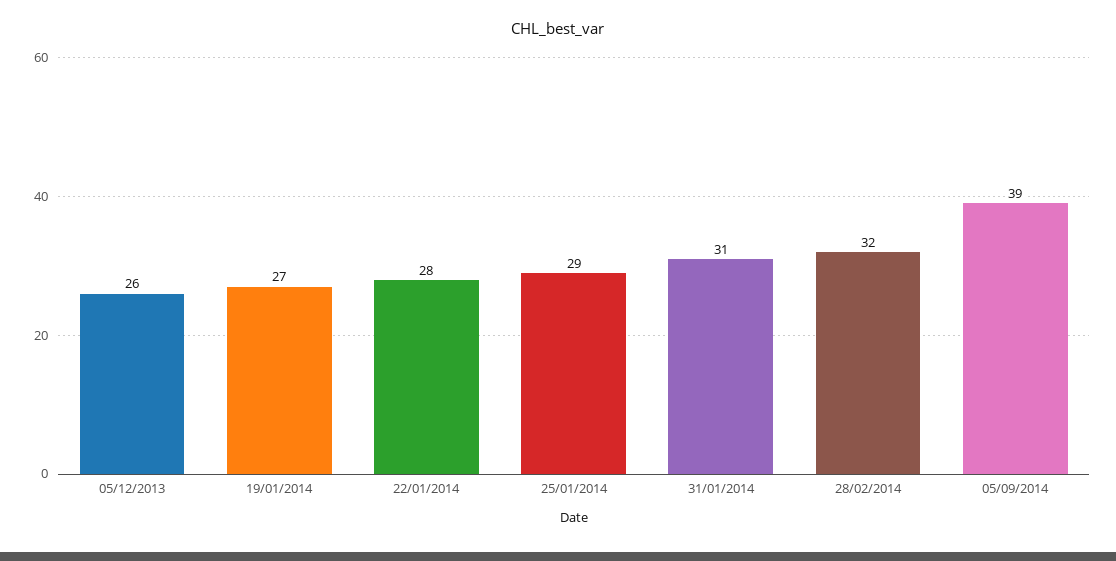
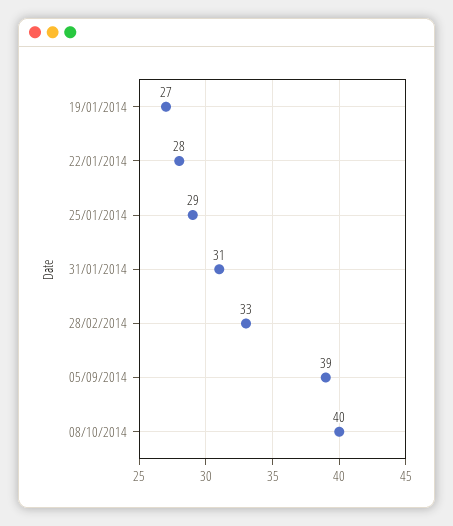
05/12/2013: 26 -> none
28/02/2014: 32 -> 33
08/10/2014: none -> 40

